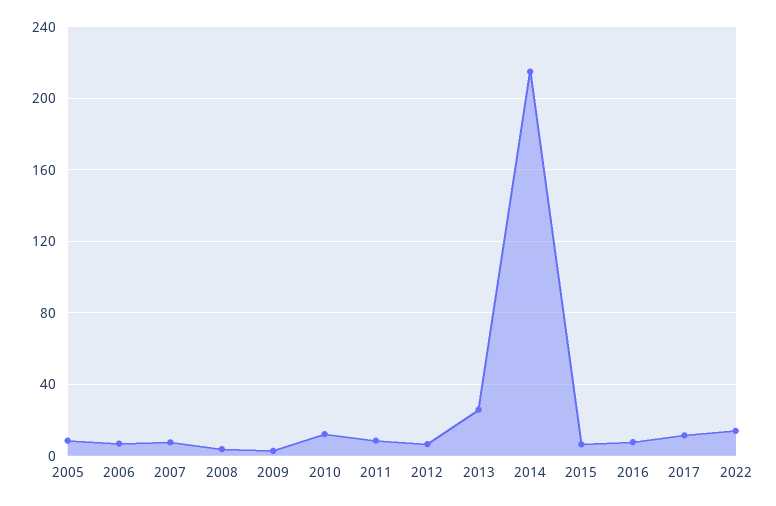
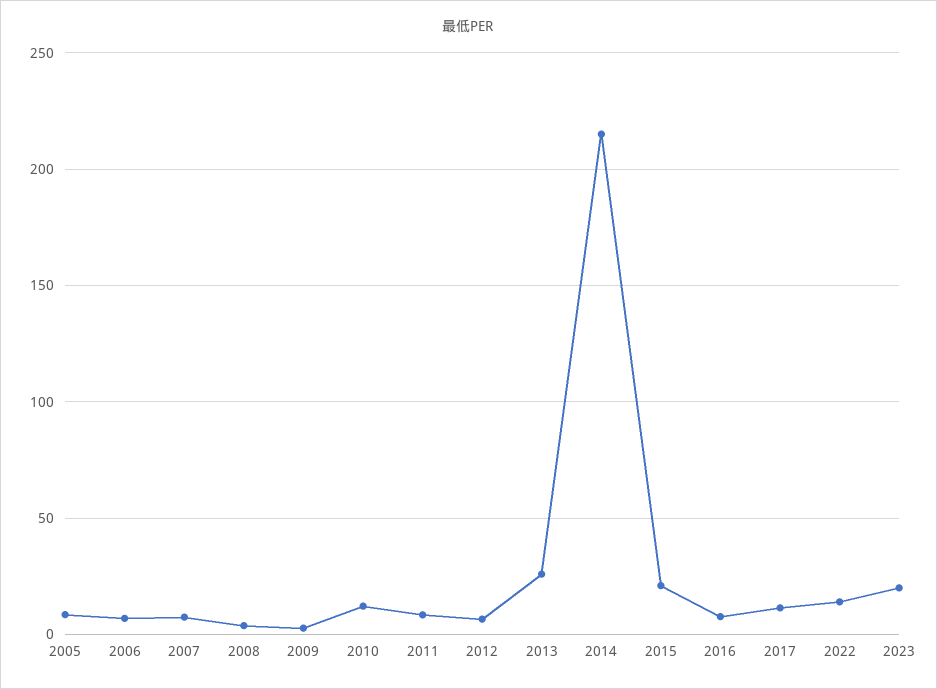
2015: 5 -> 20
2023: none -> 20

